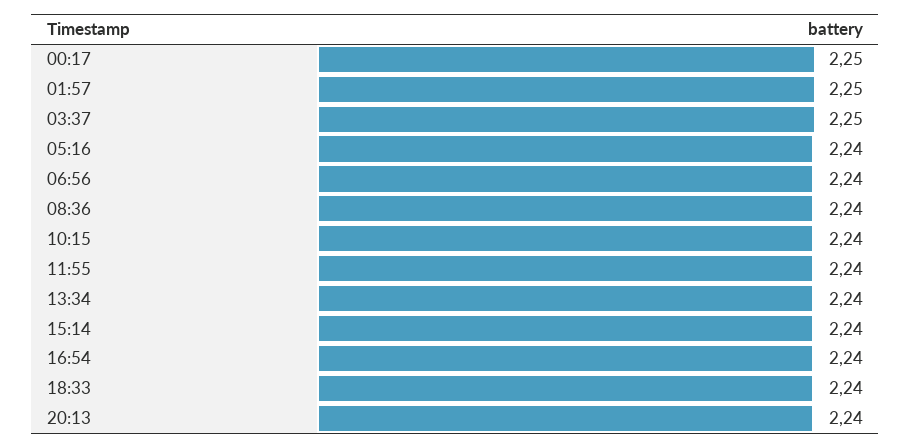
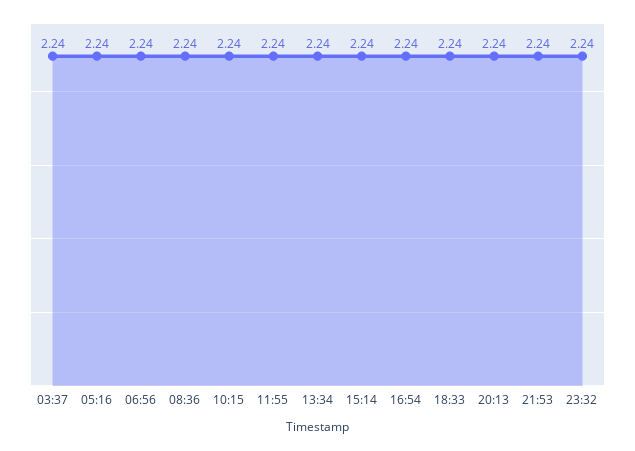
00:17: 2.25 -> none
01:57: 2.25 -> none
03:37: 2.25 -> 2.24
21:53: none -> 2.24
23:32: none -> 2.24

